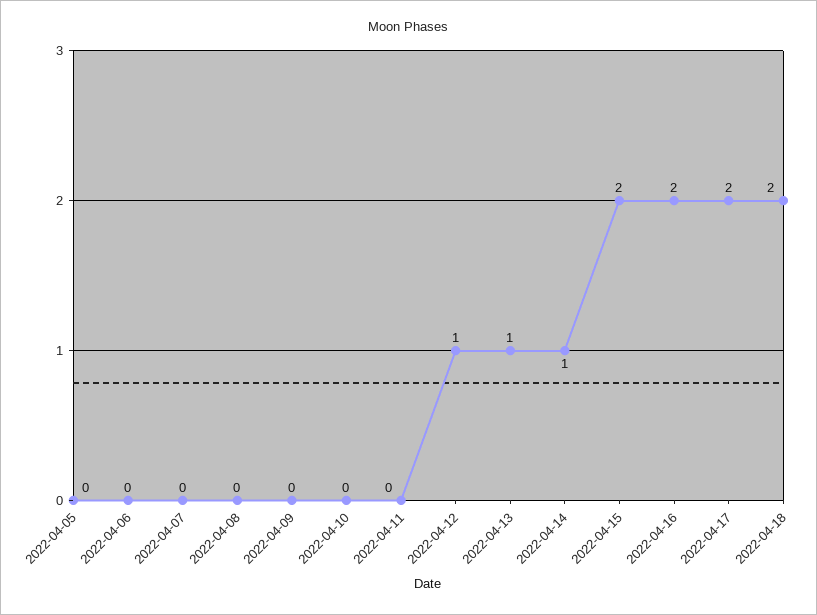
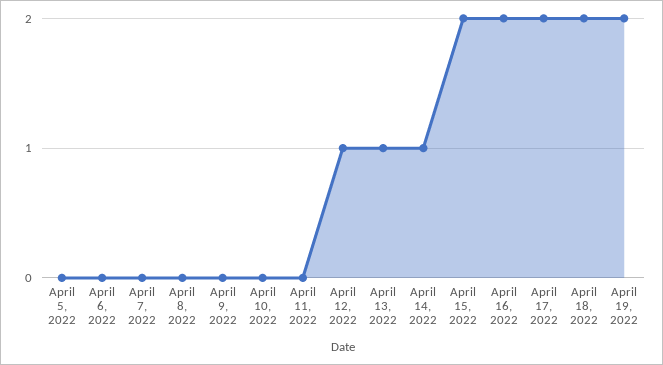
April 19, 2022: none -> 2

